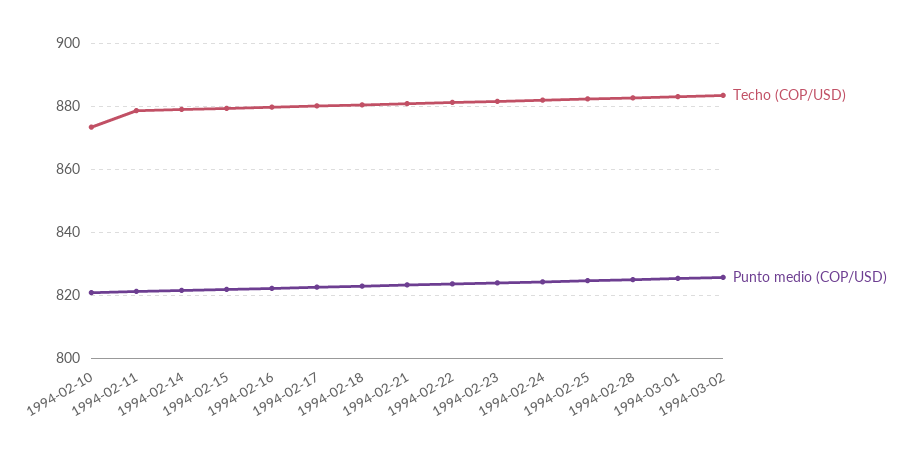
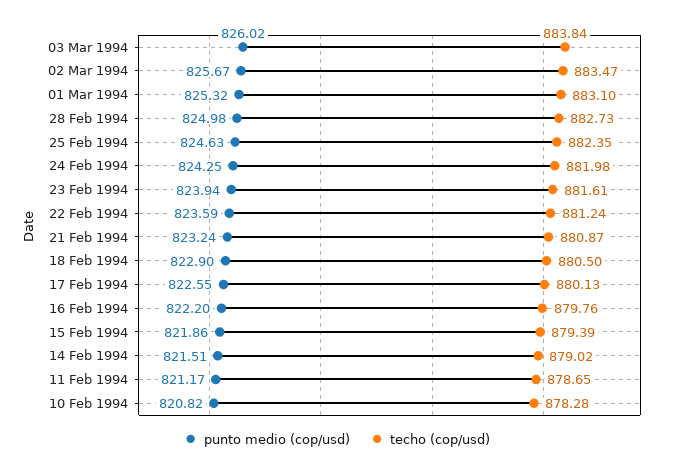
Techo (COP/USD), 1994-02-10: 874 -> 878.28
Punto medio (COP/USD), 03 Mar 1994: none -> 826.02
Techo (COP/USD), 03 Mar 1994: none -> 883.84

